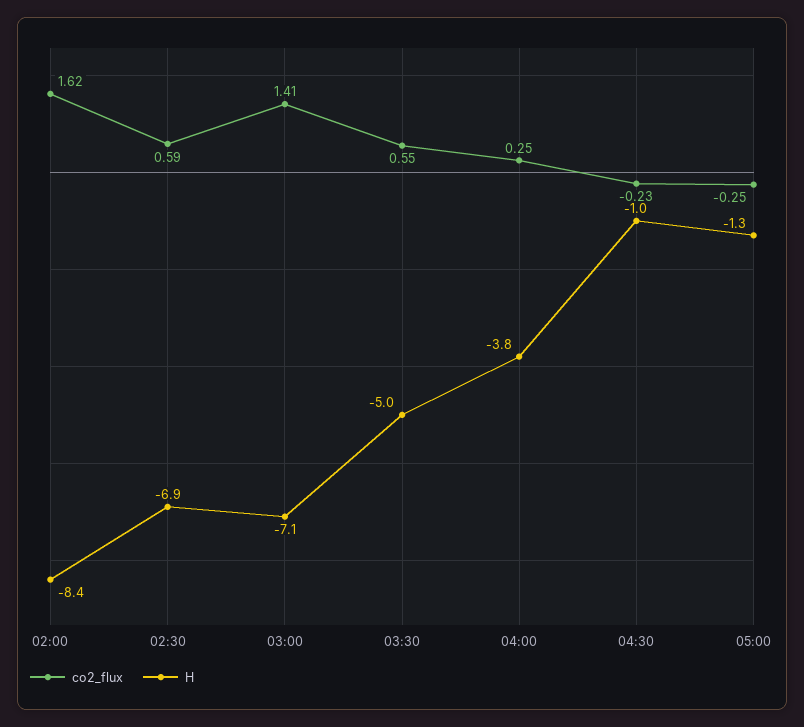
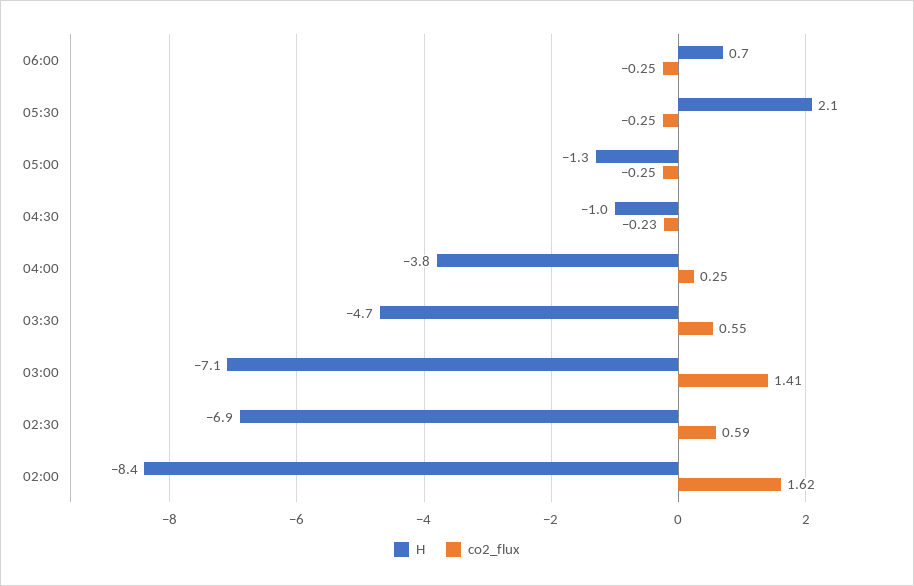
H, 03:30: -5 -> -4.7
H, 06:00: none -> 0.7
co2_flux, 06:00: none -> -0.25
H, 05:30: none -> 2.1
co2_flux, 05:30: none -> -0.25

